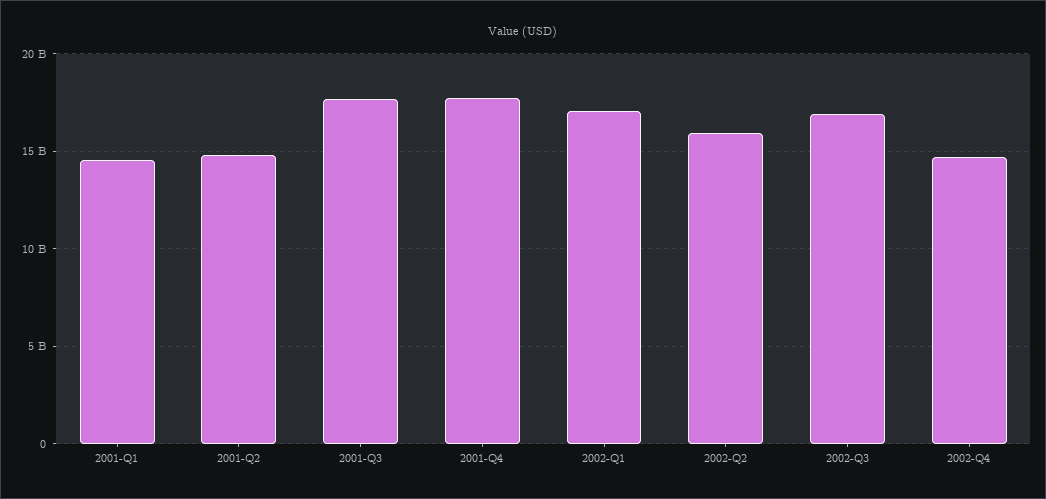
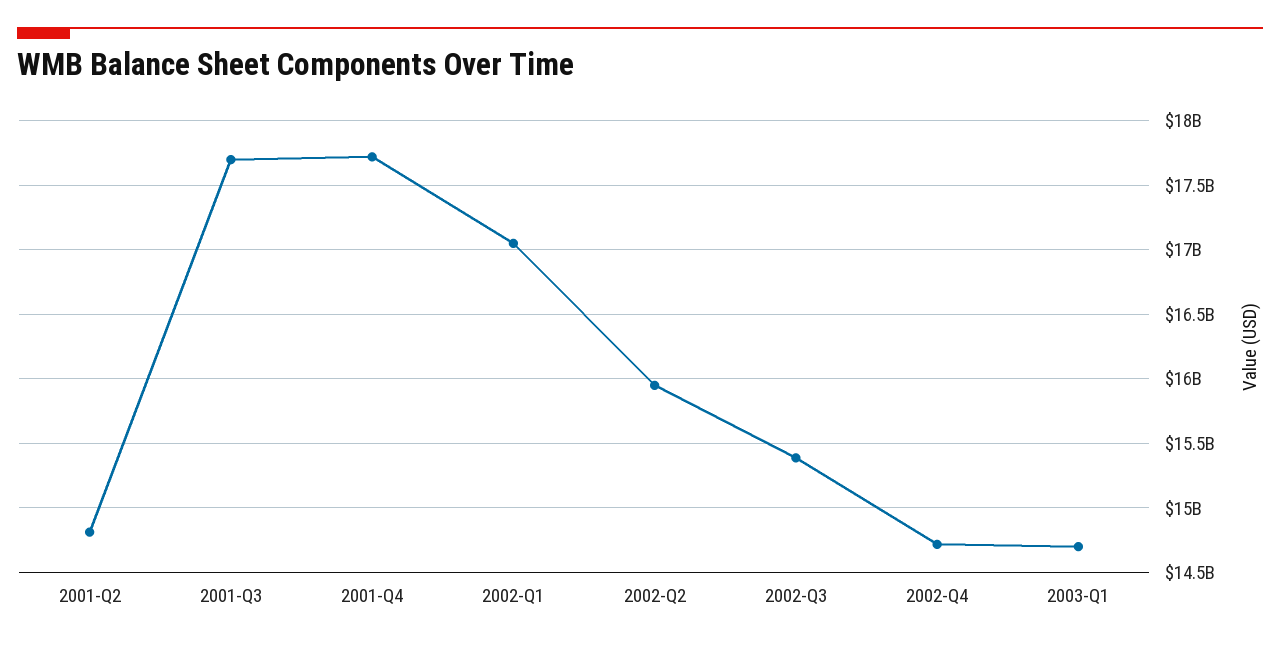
2001-Q1: 14500000000 -> none
2002-Q3: 17000000000 -> 15400000000
2003-Q1: none -> 14700000000

